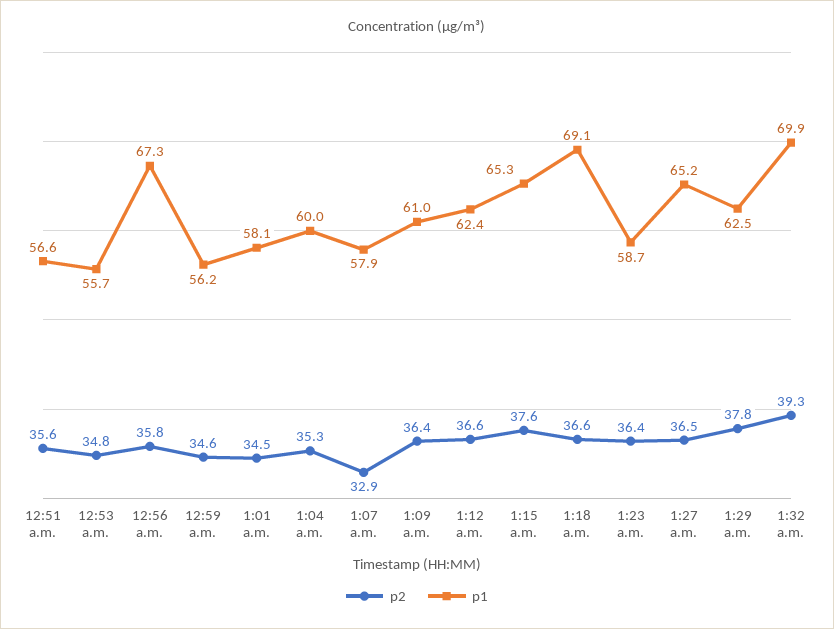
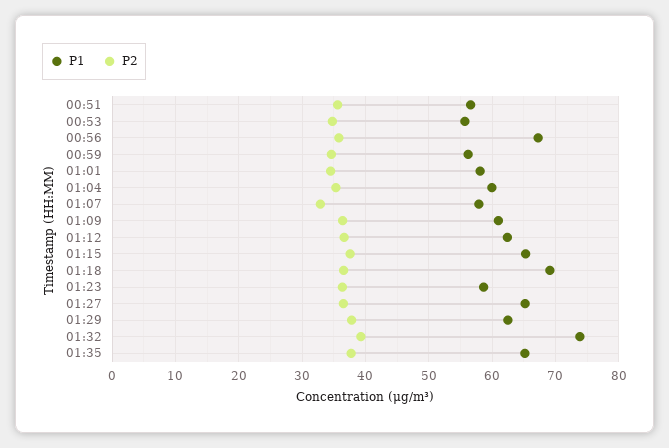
p1, 1:32 a.m.: 69.9 -> 74
p1, 01:35: none -> 65
p2, 01:35: none -> 38

